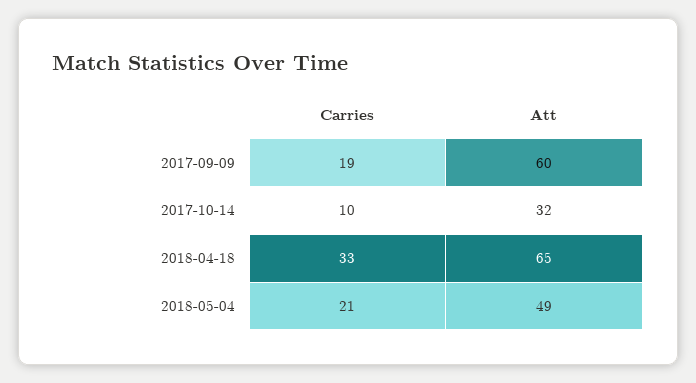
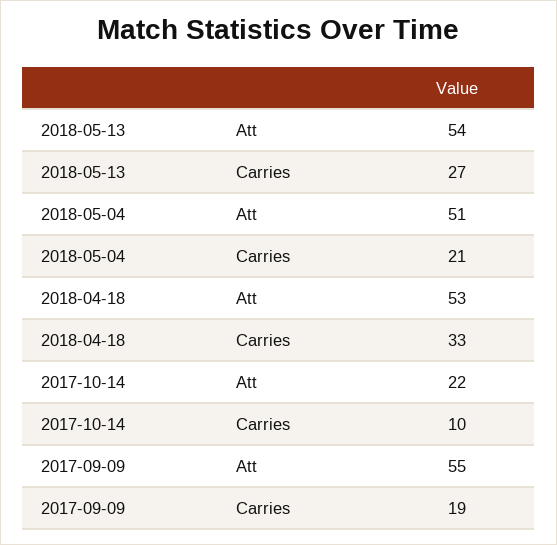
Att, 2017-09-09: 60 -> 55
Att, 2017-10-14: 32 -> 22
Att, 2018-04-18: 65 -> 53
Att, 2018-05-04: 49 -> 51
Att, 2018-05-13: none -> 54
Carries, 2018-05-13: none -> 27

